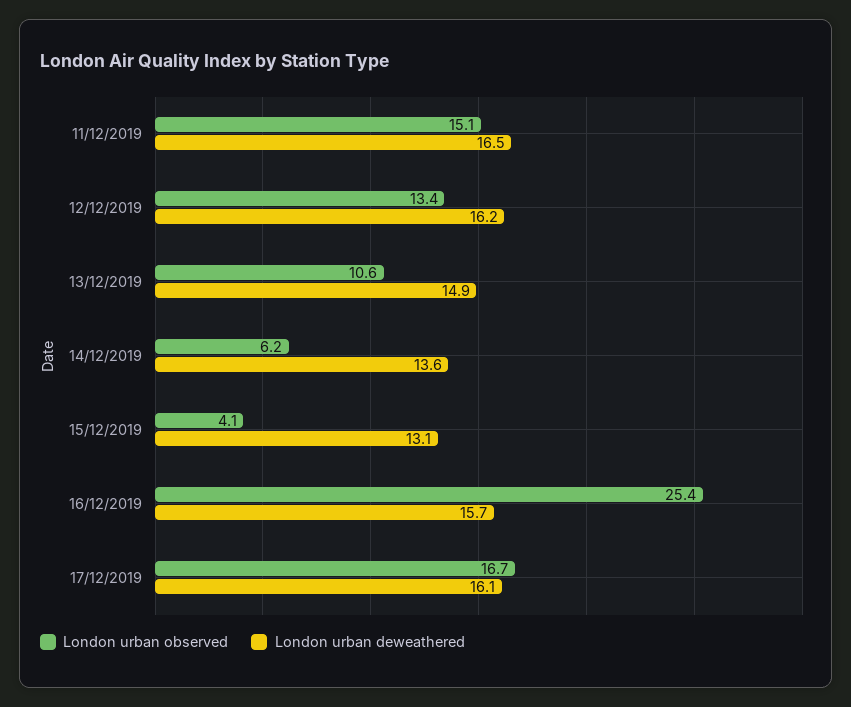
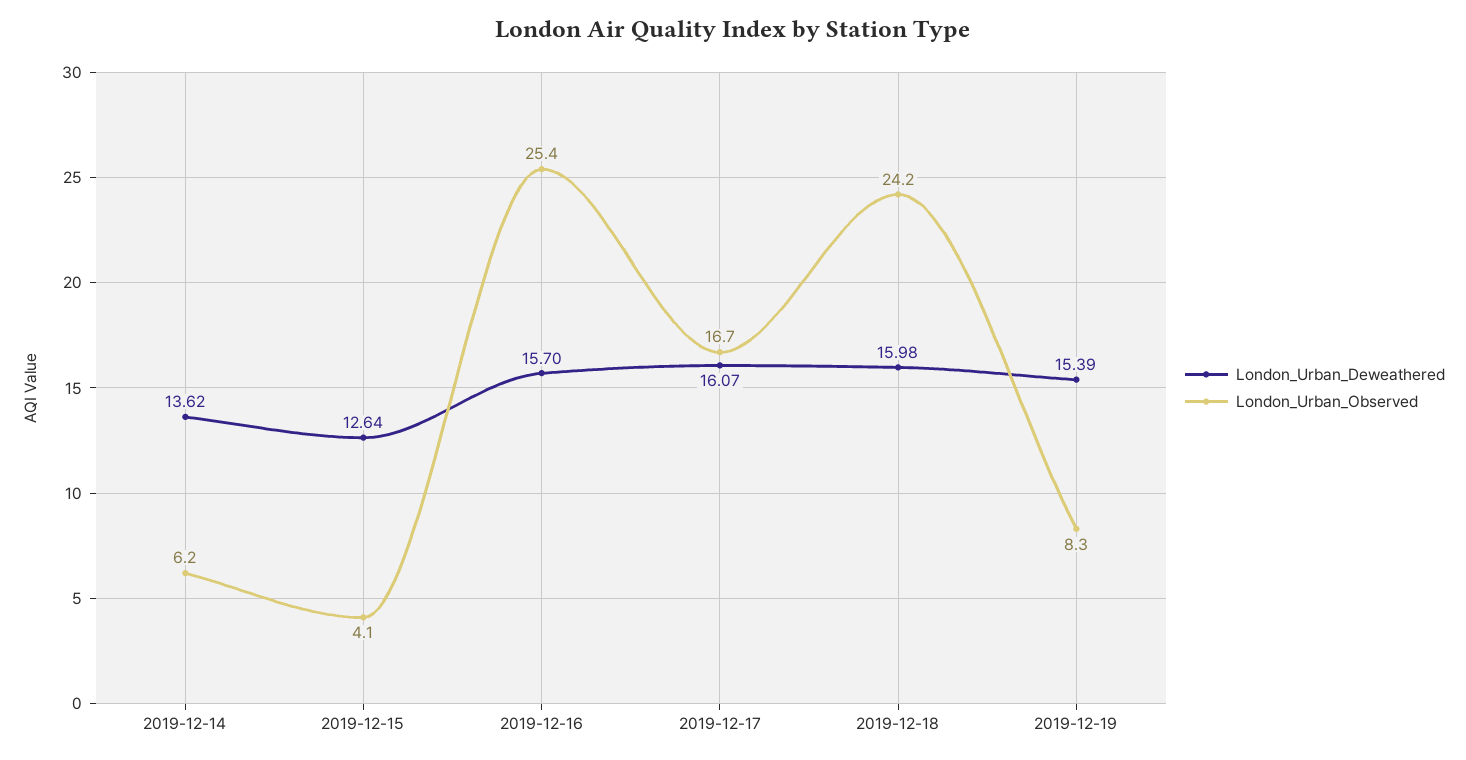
London urban observed, 11/12/2019: 15.1 -> none
London urban deweathered, 11/12/2019: 16.5 -> none
London urban observed, 12/12/2019: 13.4 -> none
London urban deweathered, 12/12/2019: 16.2 -> none
London urban observed, 13/12/2019: 10.6 -> none
London urban deweathered, 13/12/2019: 14.9 -> none
London urban deweathered, 15/12/2019: 13.1 -> 12.64
London urban deweathered, 2019-12-18: none -> 15.98
London urban observed, 2019-12-18: none -> 24.2
London urban deweathered, 2019-12-19: none -> 15.39
London urban observed, 2019-12-19: none -> 8.3

